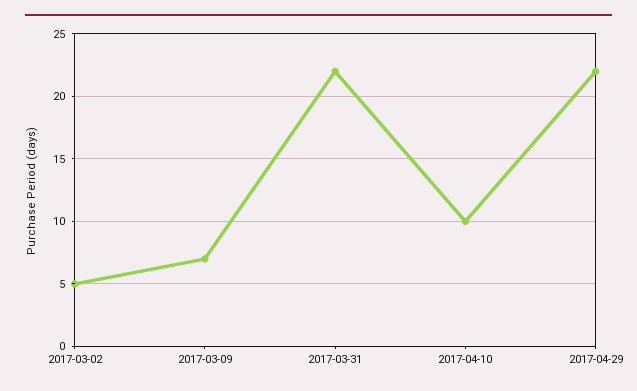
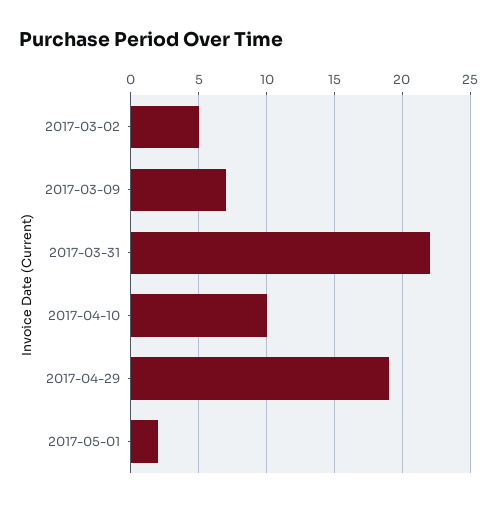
2017-04-29: 22 -> 19
2017-05-01: none -> 2

